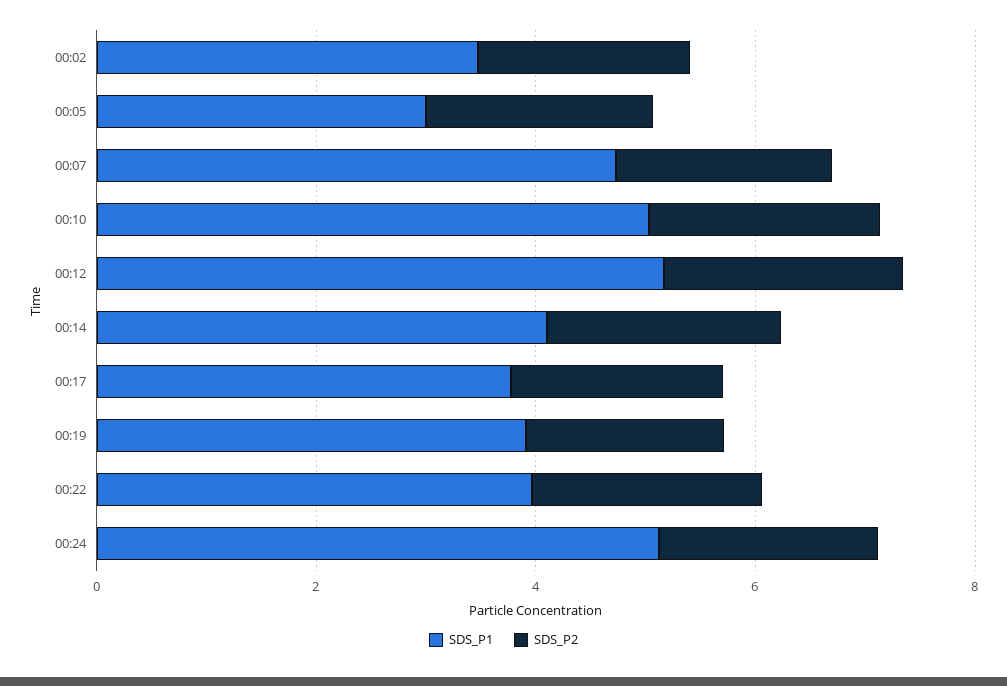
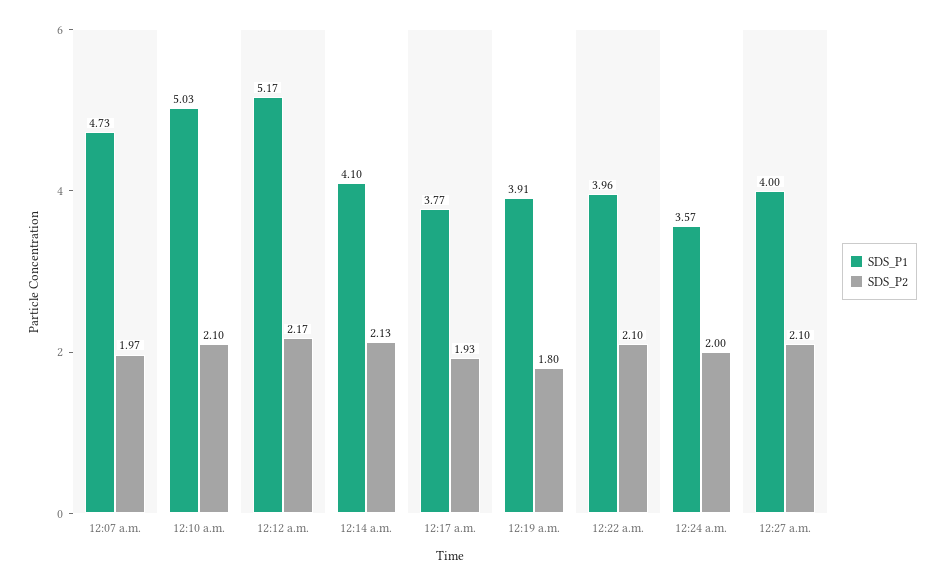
SDS_P1, 00:02: 3.5 -> none
SDS_P2, 00:02: 2 -> none
SDS_P1, 00:05: 3 -> none
SDS_P2, 00:05: 2 -> none
SDS_P1, 00:24: 5 -> 3.57
SDS_P1, 12:27 a.m.: none -> 4
SDS_P2, 12:27 a.m.: none -> 2.1

